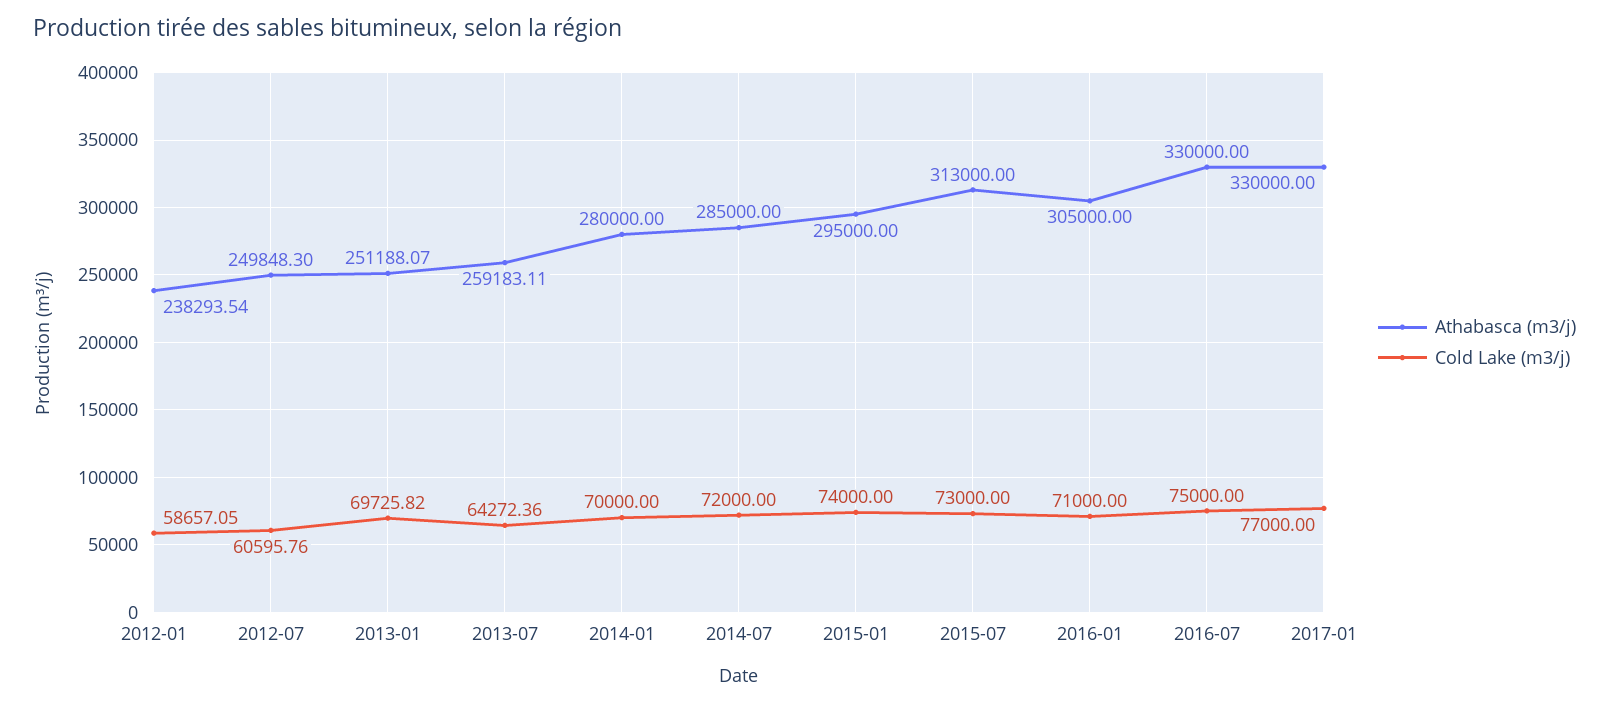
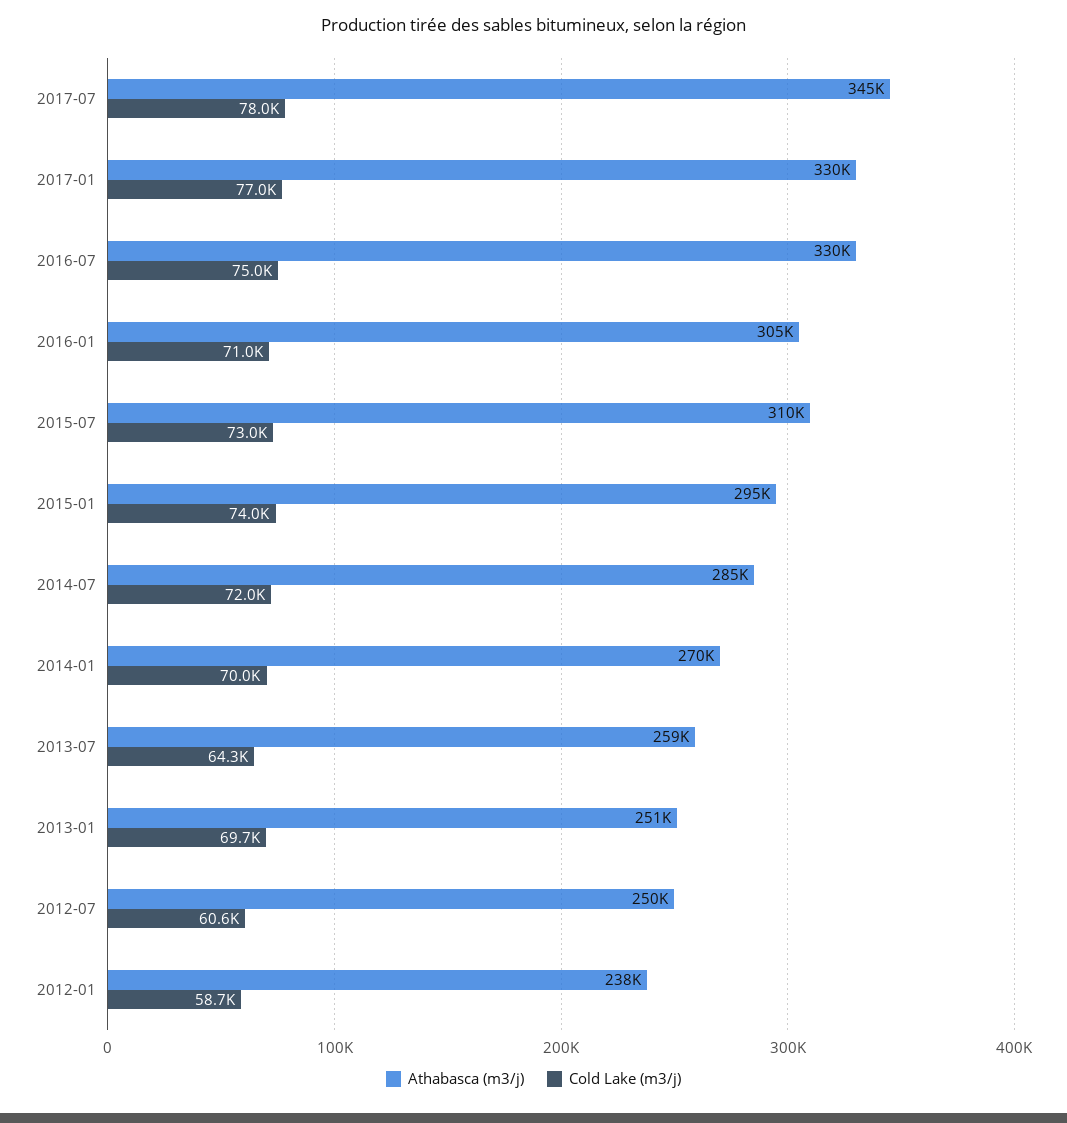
Athabasca (m3/j), 2014-01: 280000 -> 270000
Athabasca (m3/j), 2015-07: 313000 -> 310000
Athabasca (m3/j), 2017-07: none -> 345000
Cold Lake (m3/j), 2017-07: none -> 78000

